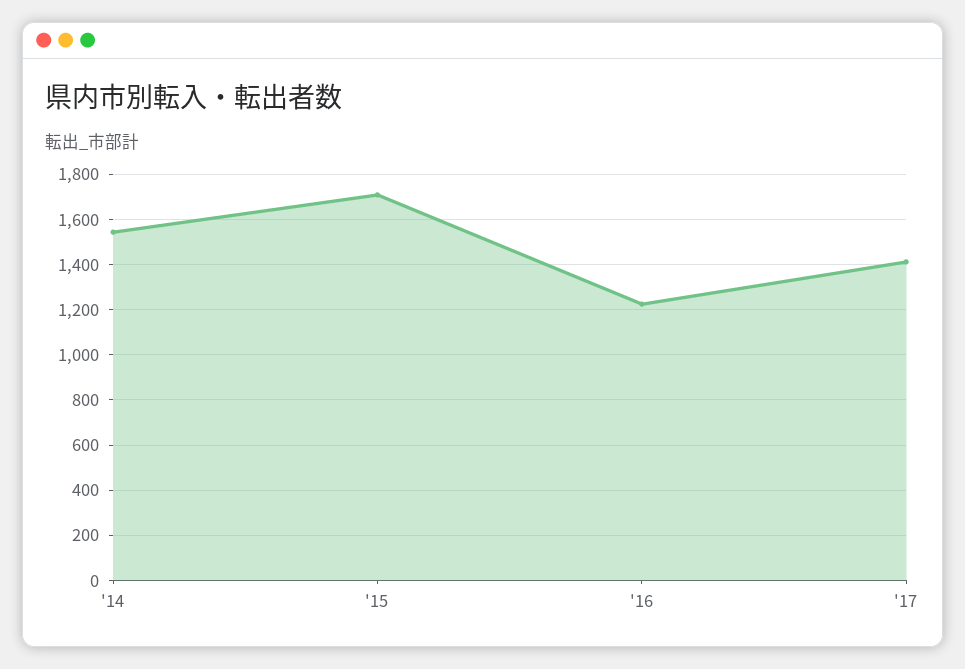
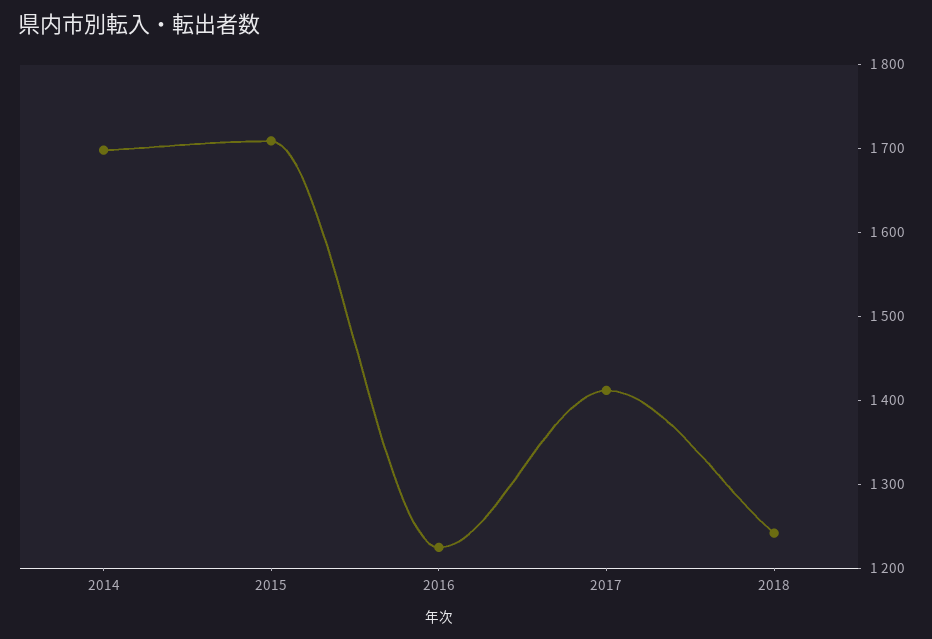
'14: 1550 -> 1700
2018: none -> 1240

